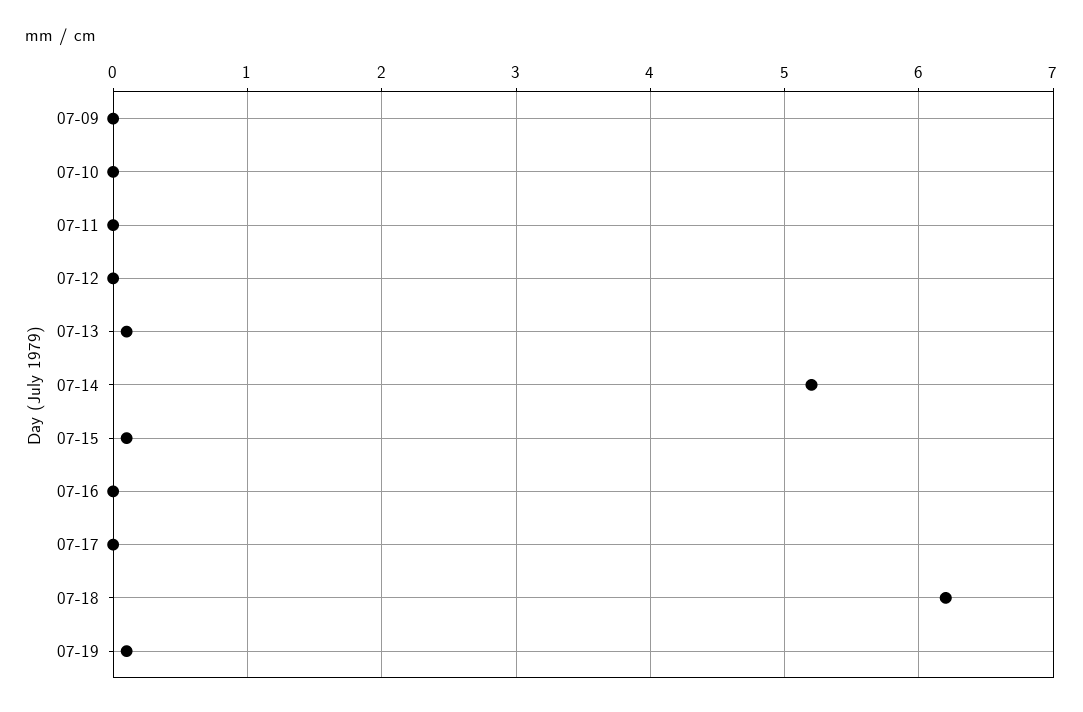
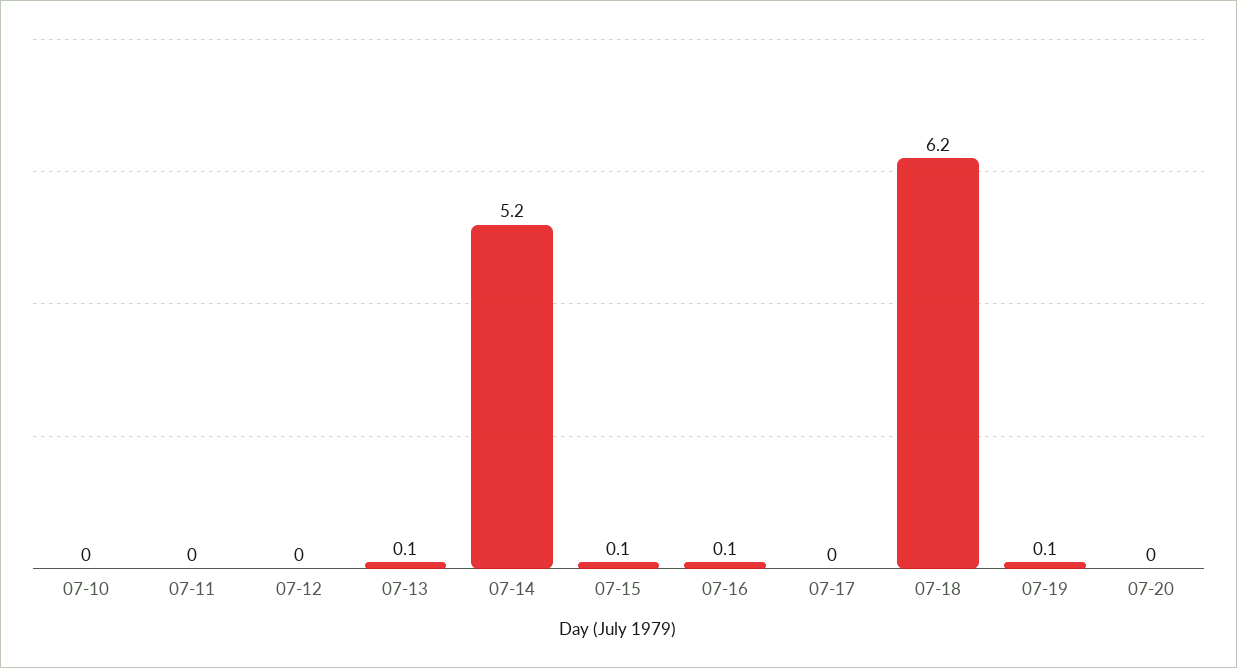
07-09: 0 -> none
07-16: 0 -> 0.1
07-20: none -> 0

